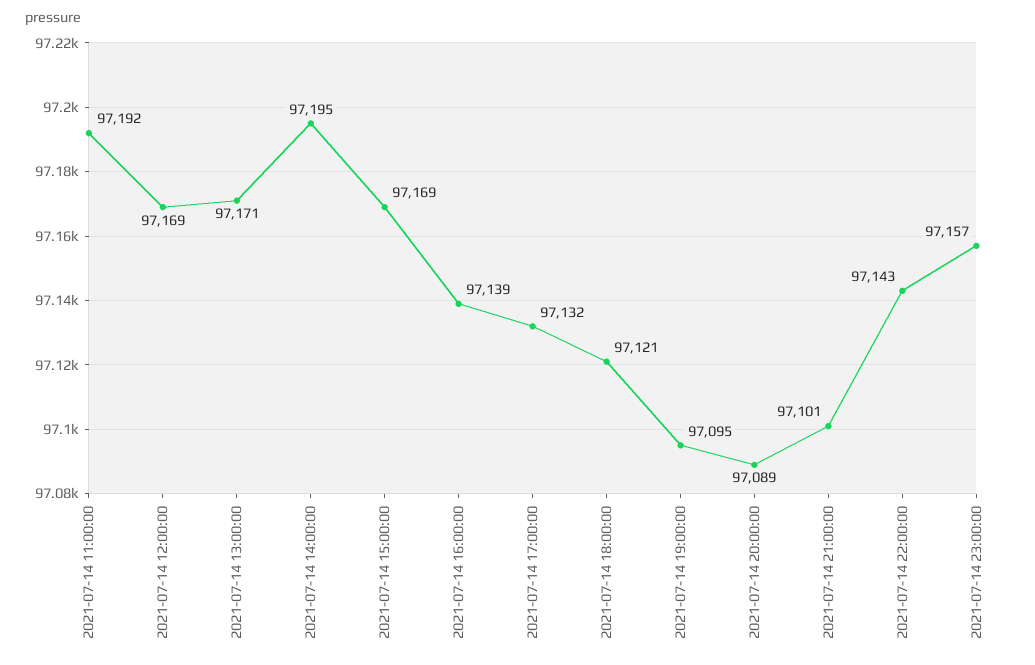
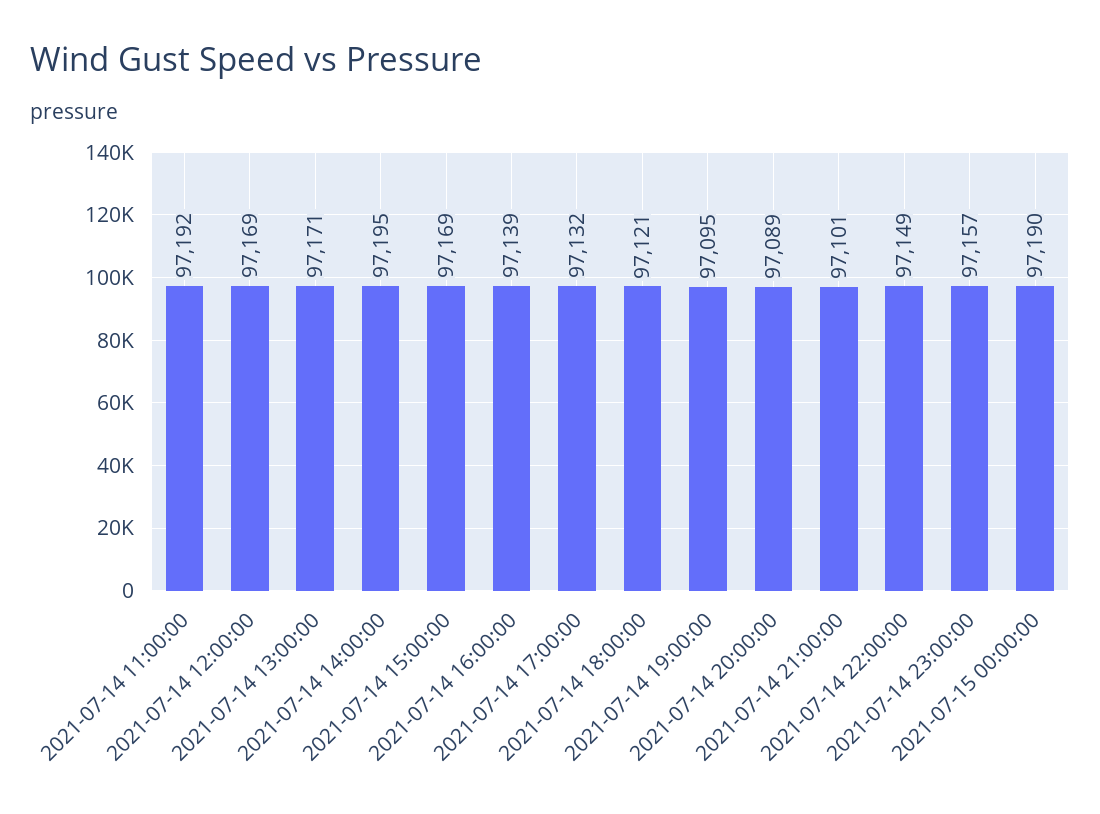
2021-07-14 22:00:00: 97143 -> 97149
2021-07-15 00:00:00: none -> 97190

